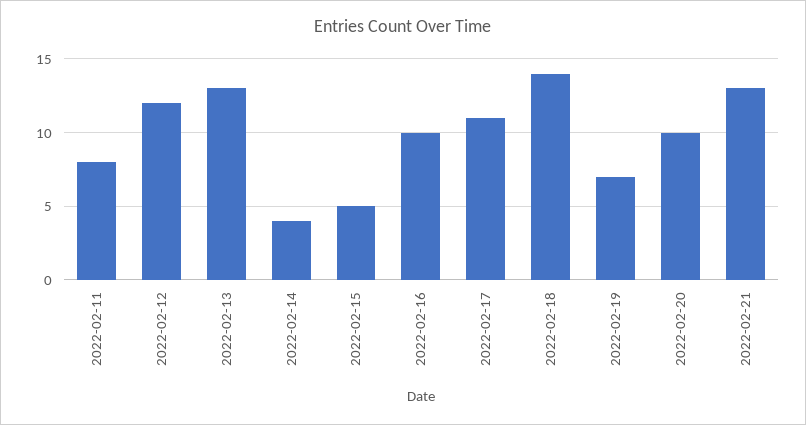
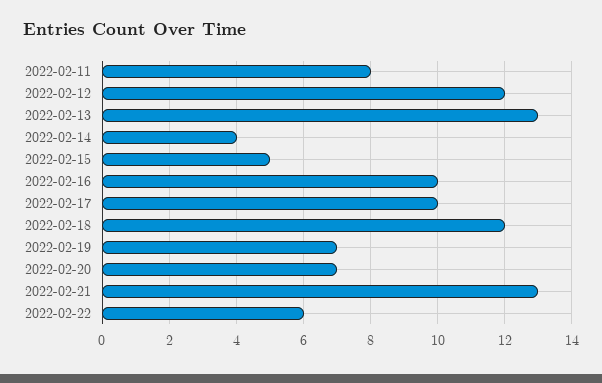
2022-02-17: 11 -> 10
2022-02-18: 14 -> 12
2022-02-20: 10 -> 7
2022-02-22: none -> 6

